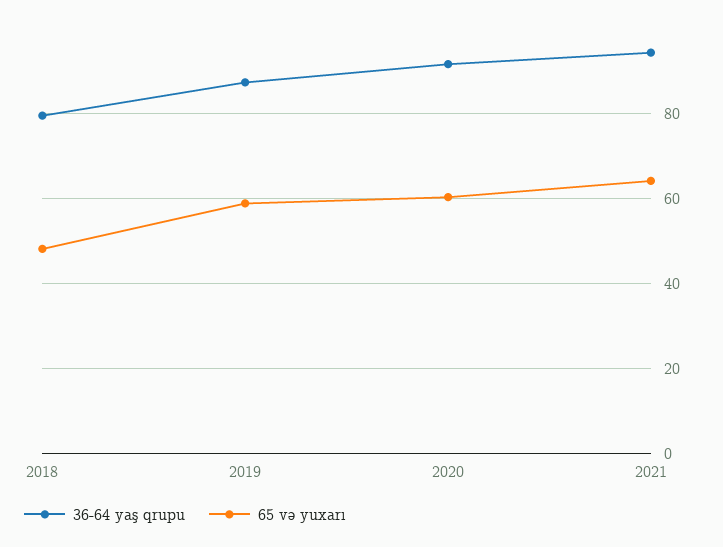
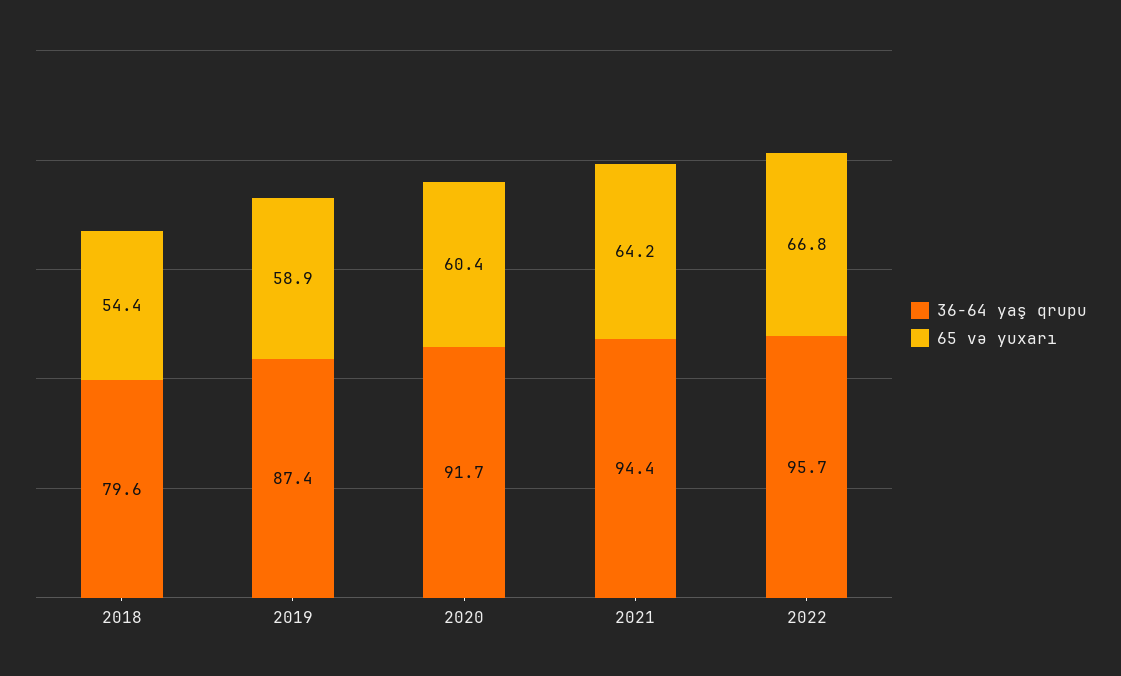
65 və yuxarı, 2018: 48 -> 54.4
36-64 yaş qrupu, 2022: none -> 95.7
65 və yuxarı, 2022: none -> 66.8

